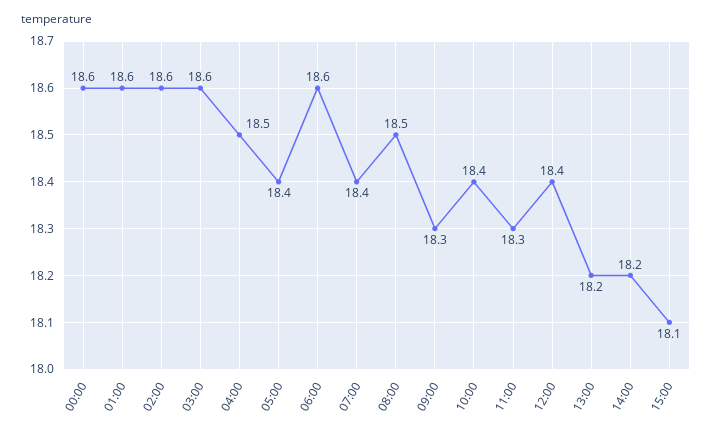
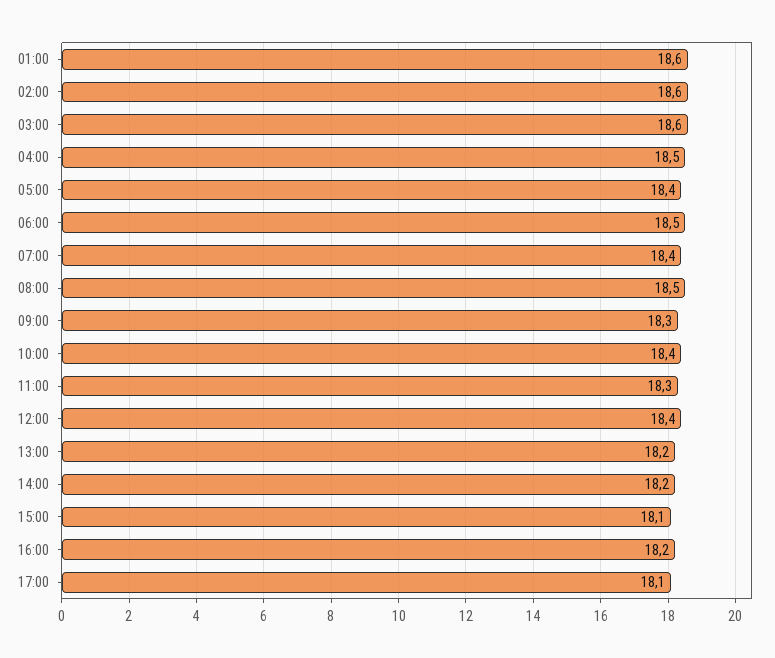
00:00: 18.6 -> none
06:00: 18.6 -> 18.5
16:00: none -> 18.2
17:00: none -> 18.1

